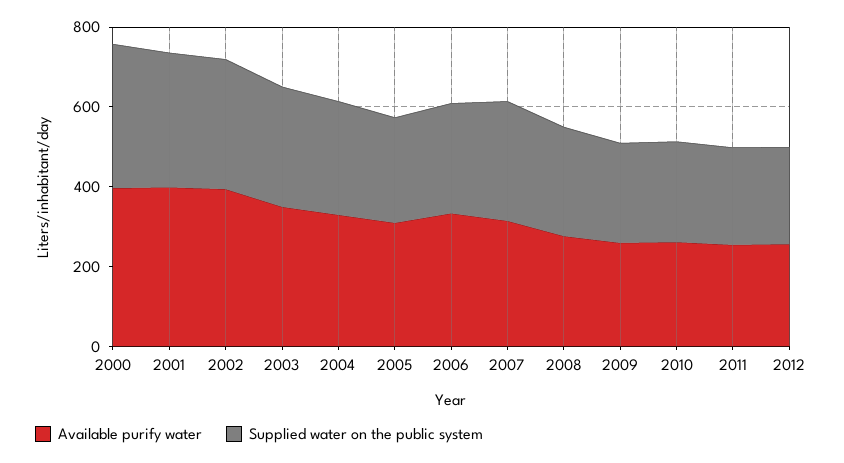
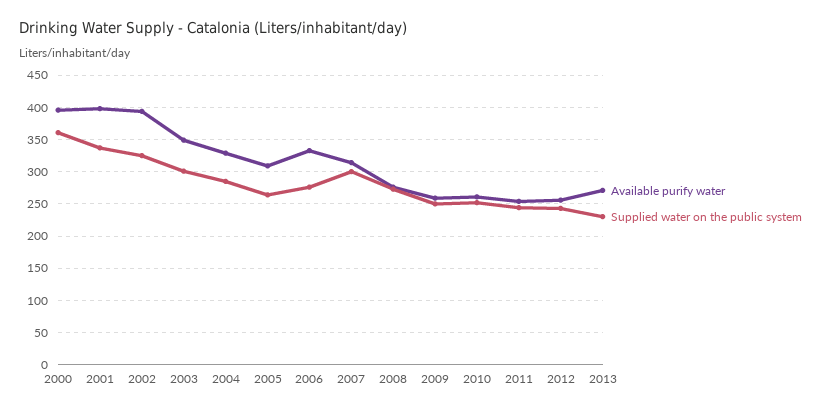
Available purify water, 2013: none -> 270
Supplied water on the public system, 2013: none -> 230

